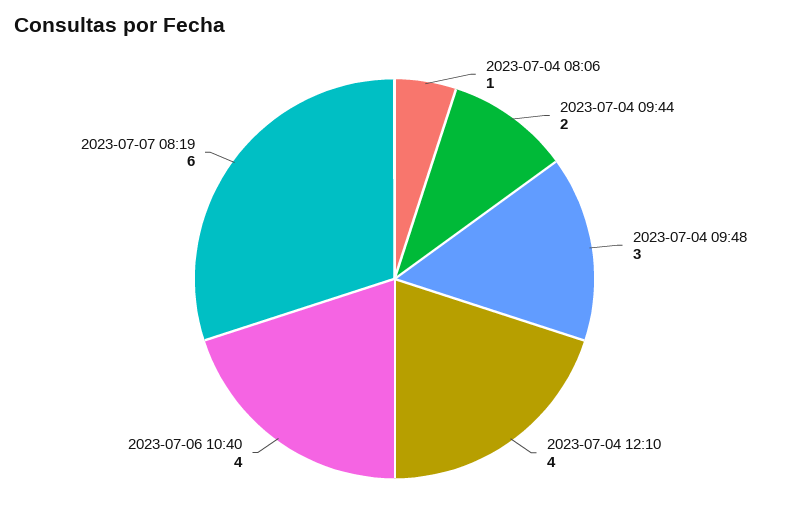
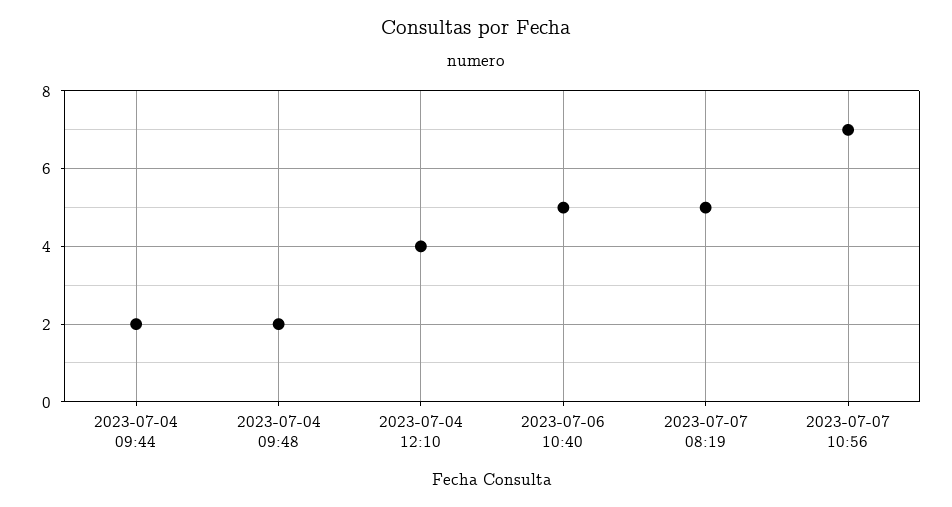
2023-07-04 08:06: 1 -> none
2023-07-04 09:48: 3 -> 2
2023-07-06 10:40: 4 -> 5
2023-07-07 08:19: 6 -> 5
2023-07-07 10:56: none -> 7

